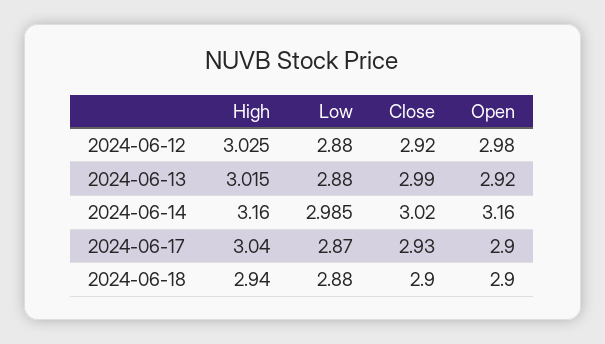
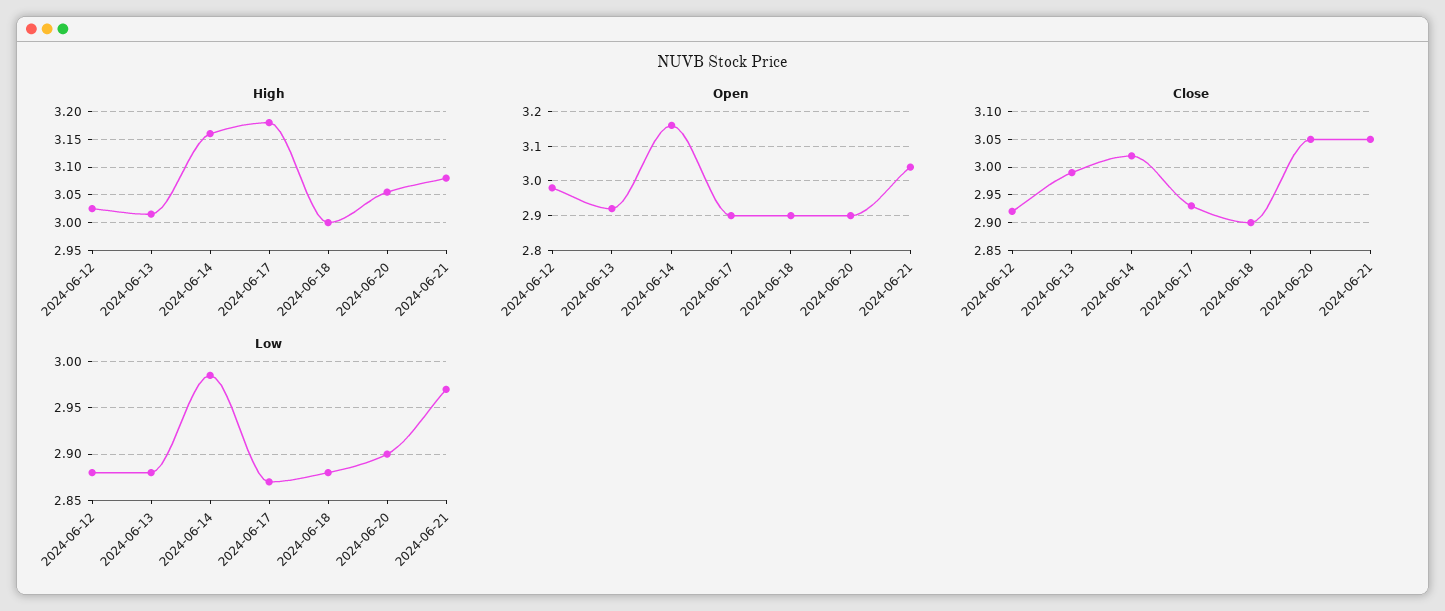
High, 2024-06-17: 3.04 -> 3.175
High, 2024-06-18: 2.94 -> 3
High, 2024-06-20: none -> 3.05
High, 2024-06-21: none -> 3.075
Open, 2024-06-20: none -> 2.9
Open, 2024-06-21: none -> 3.05
Close, 2024-06-20: none -> 3.05
Close, 2024-06-21: none -> 3.05
Low, 2024-06-20: none -> 2.9
Low, 2024-06-21: none -> 2.97

